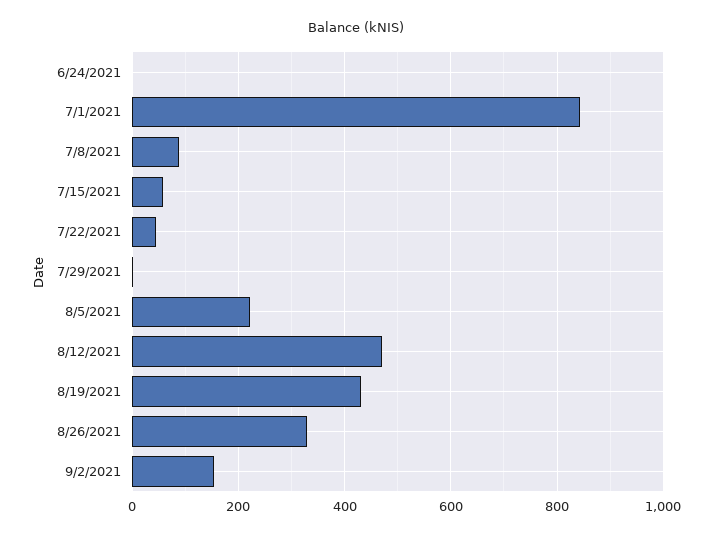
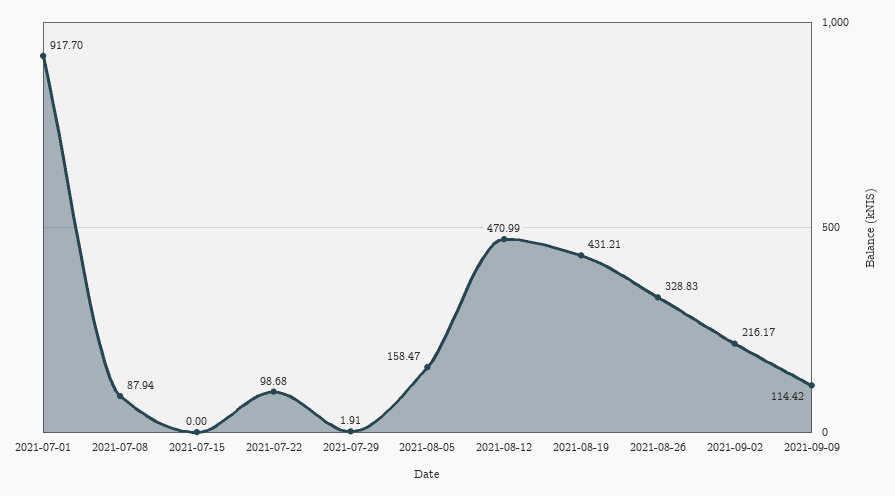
6/24/2021: 0 -> none
7/1/2021: 840 -> 917.7
7/15/2021: 60 -> 0
7/22/2021: 40 -> 98.68
8/5/2021: 220 -> 158.47
9/2/2021: 160 -> 216.17
2021-09-09: none -> 114.42

